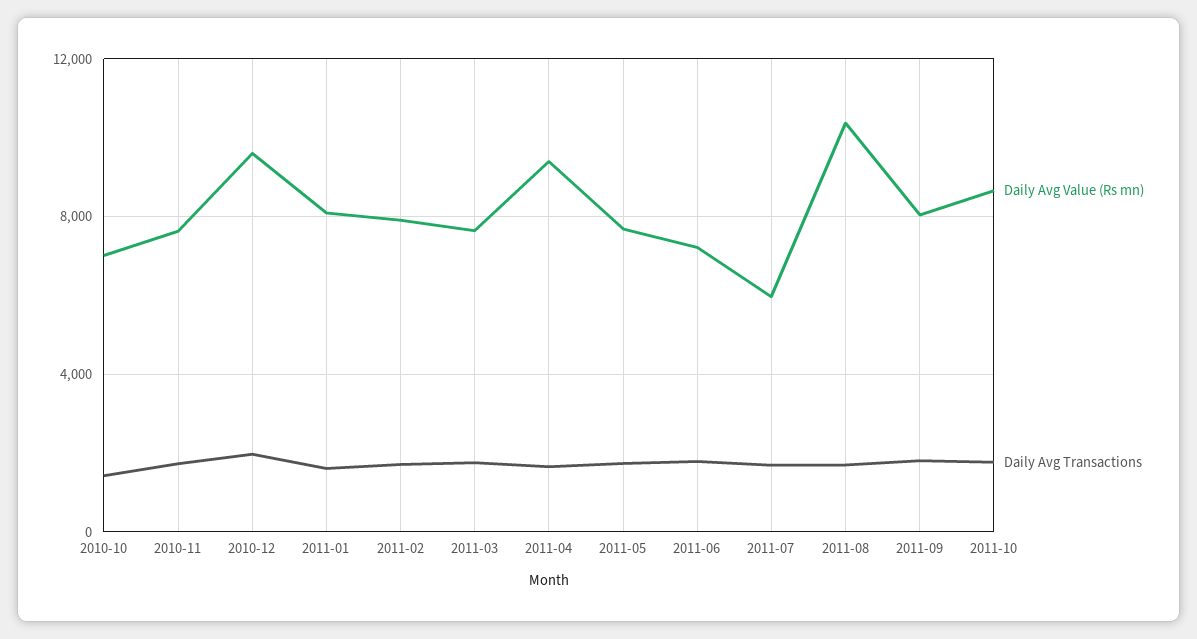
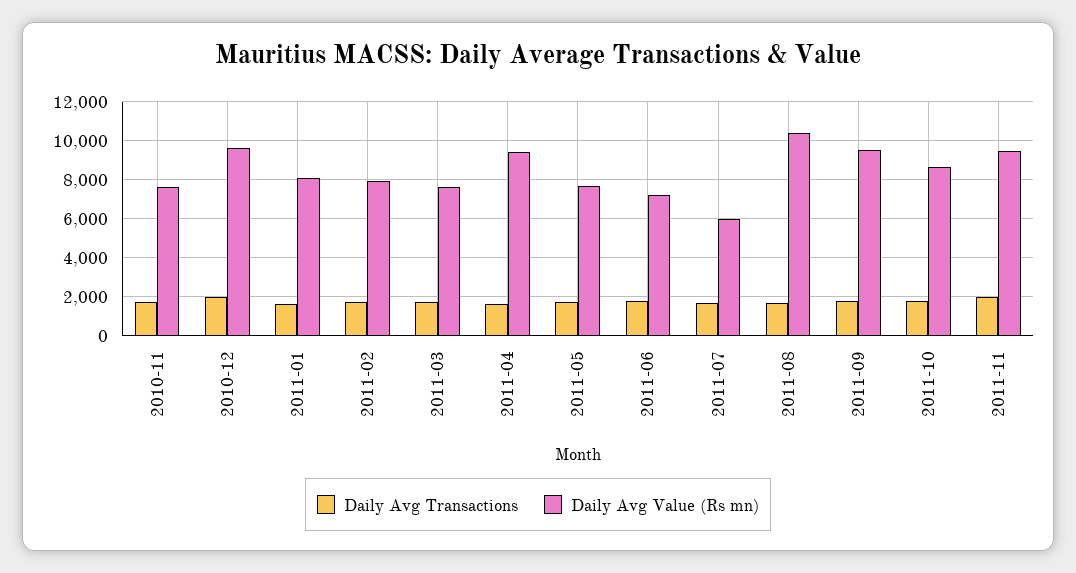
Daily Avg Value (Rs mn), 2010-10: 7000 -> none
Daily Avg Transactions, 2010-10: 1500 -> none
Daily Avg Value (Rs mn), 2011-09: 8000 -> 9500
Daily Avg Transactions, 2011-11: none -> 2000
Daily Avg Value (Rs mn), 2011-11: none -> 9500

